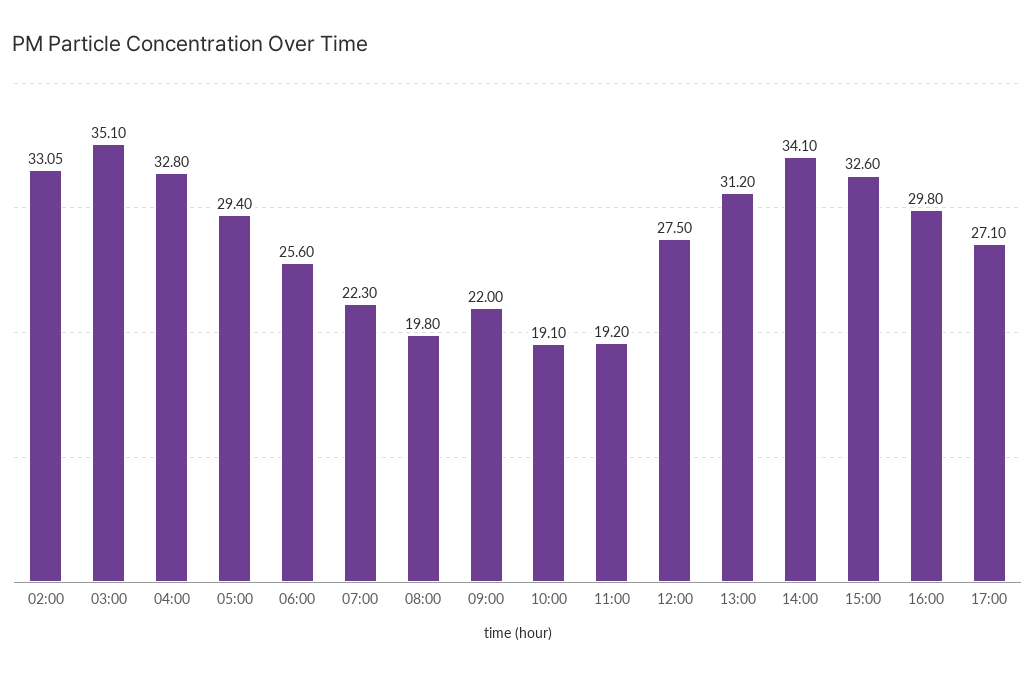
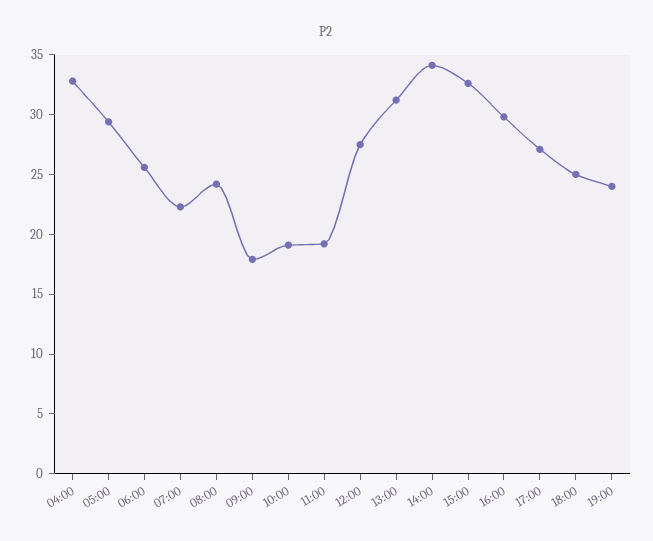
02:00: 33.05 -> none
03:00: 35.1 -> none
08:00: 19.8 -> 24
09:00: 22 -> 18
18:00: none -> 25
19:00: none -> 24

